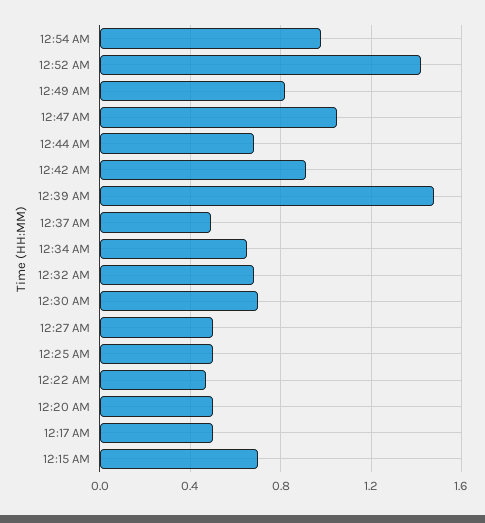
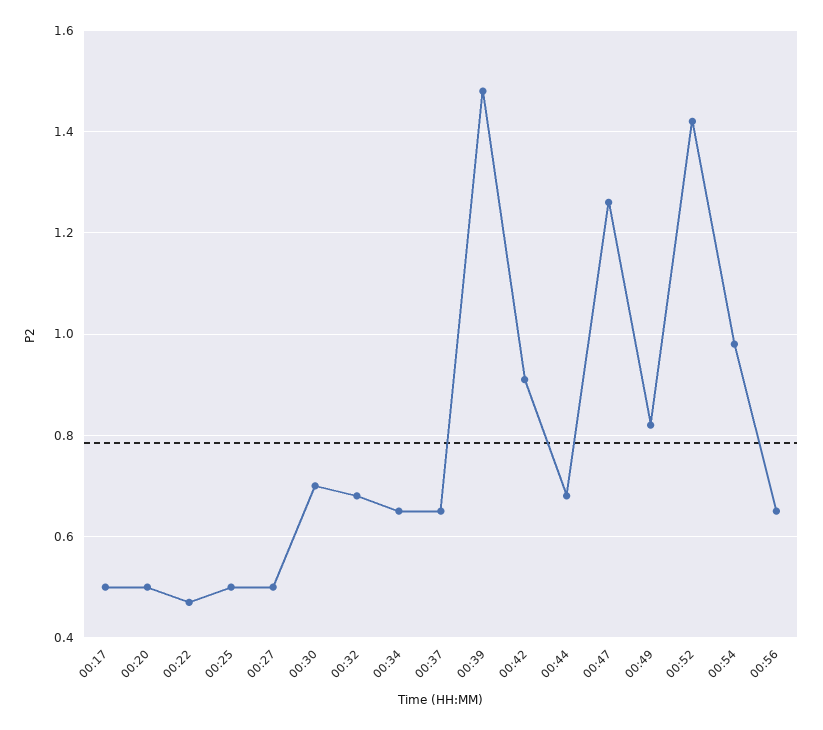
12:47 AM: 1.05 -> 1.25
12:37 AM: 0.5 -> 0.65
12:15 AM: 0.7 -> none
00:56: none -> 0.65

